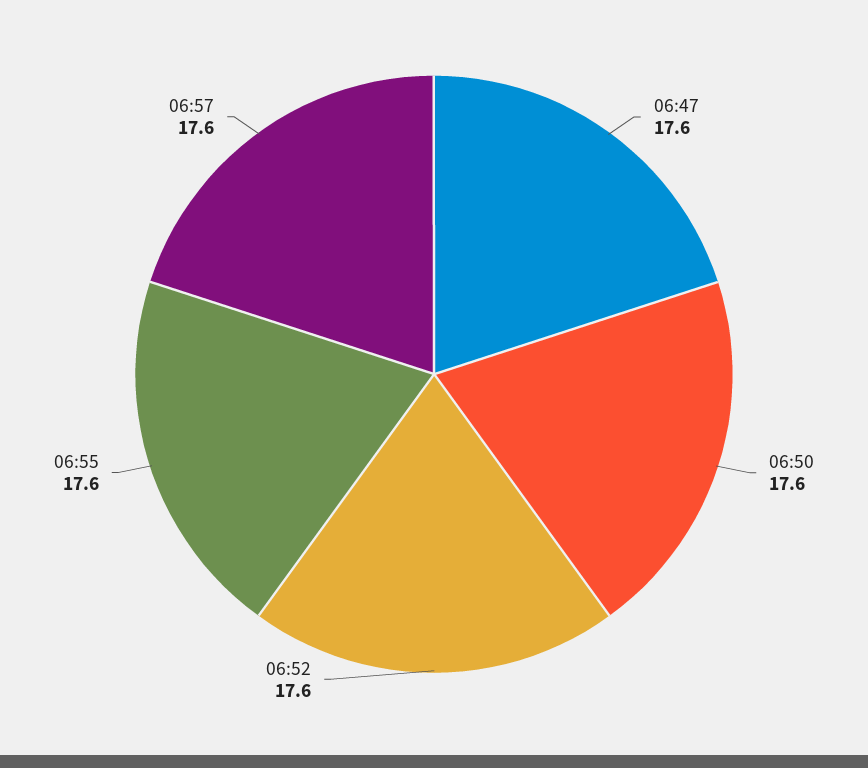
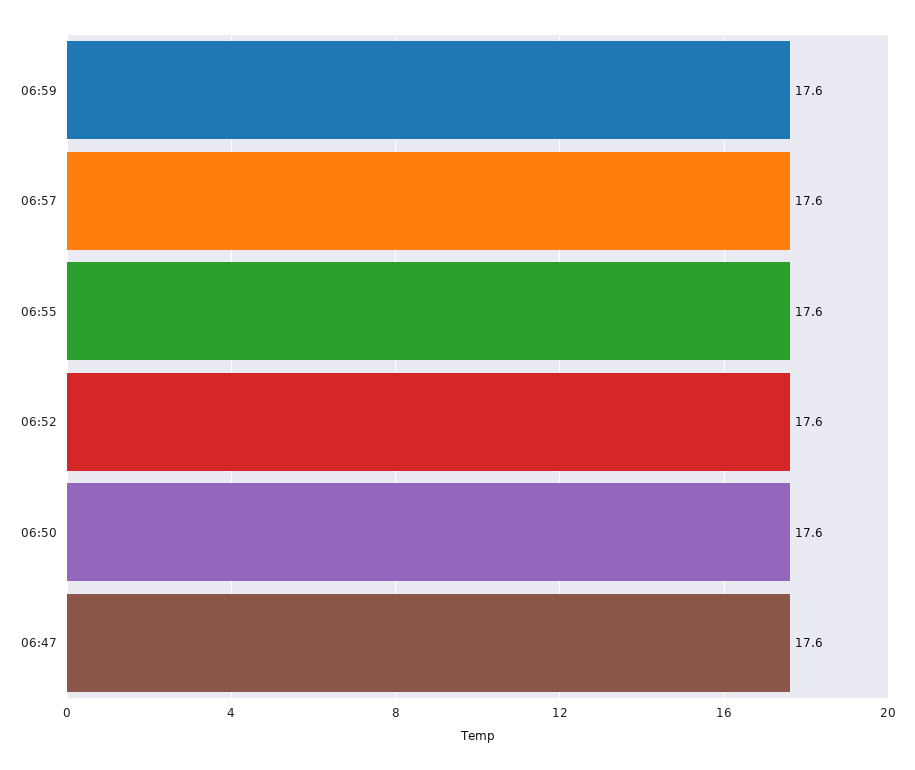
06:59: none -> 17.6

